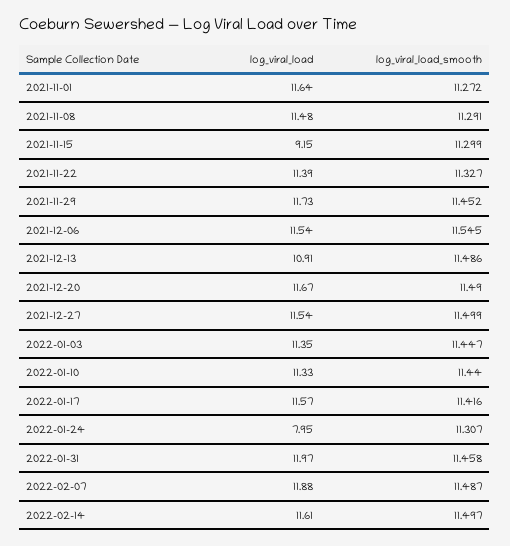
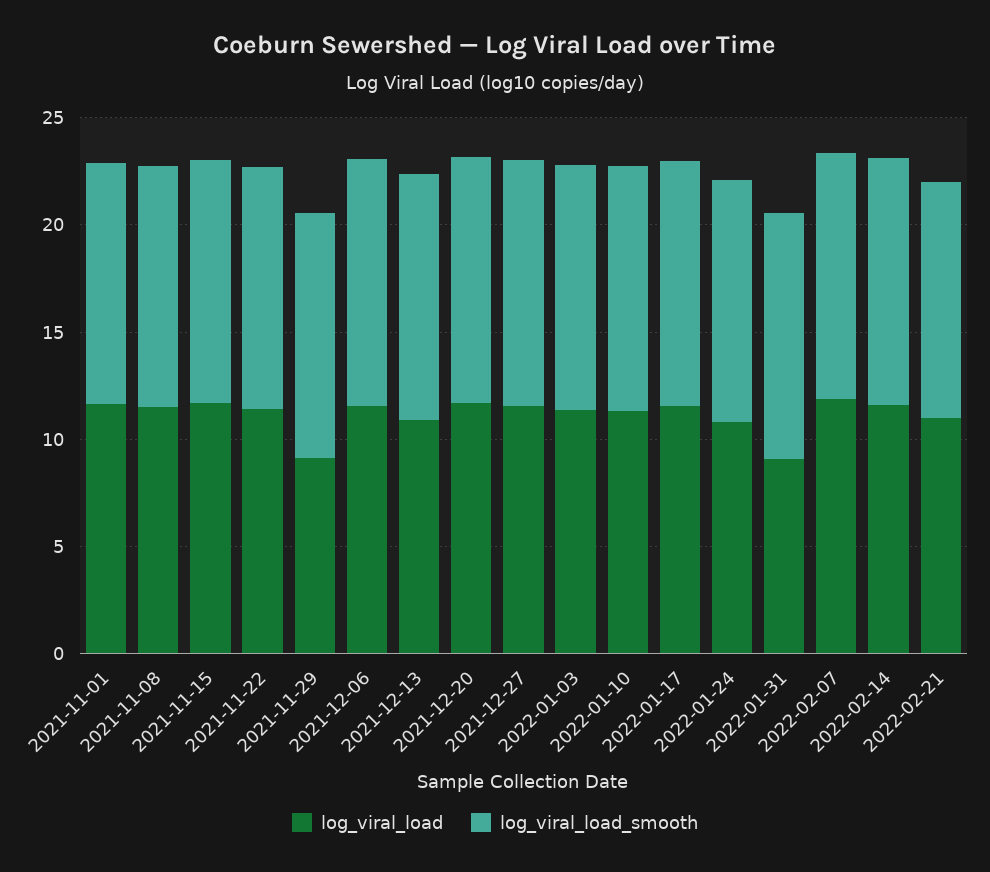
log_viral_load, 2021-11-15: 9.15 -> 12
log_viral_load, 2021-11-29: 11.73 -> 9
log_viral_load, 2022-01-24: 7.95 -> 11
log_viral_load, 2022-01-31: 11.97 -> 9
log_viral_load, 2022-02-21: none -> 11
log_viral_load_smooth, 2022-02-21: none -> 11

